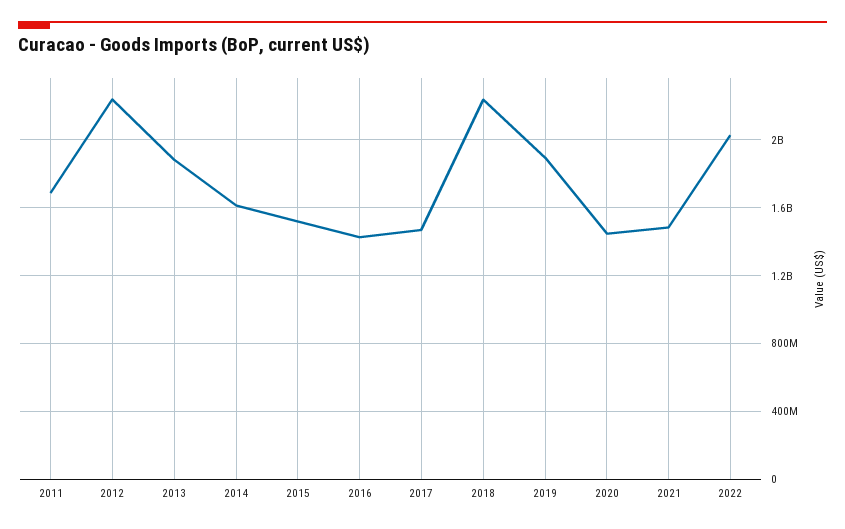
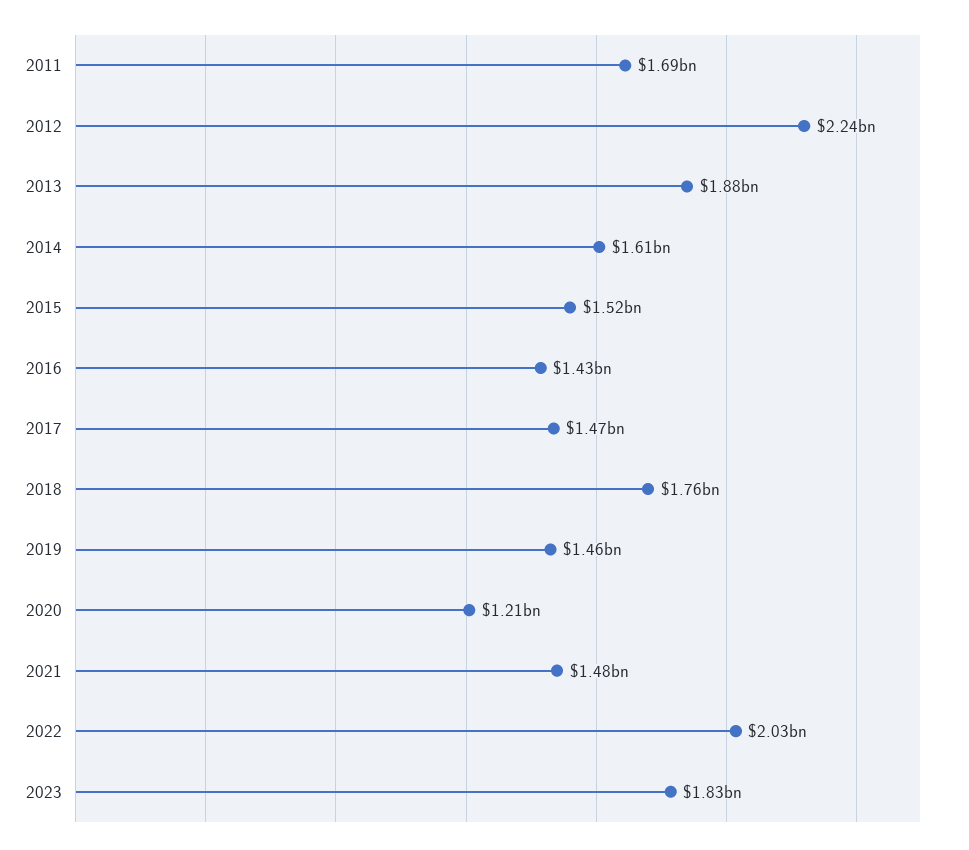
2018: 2250000000 -> 1760000000
2019: 1900000000 -> 1460000000
2020: 1450000000 -> 1210000000
2023: none -> 1830000000

